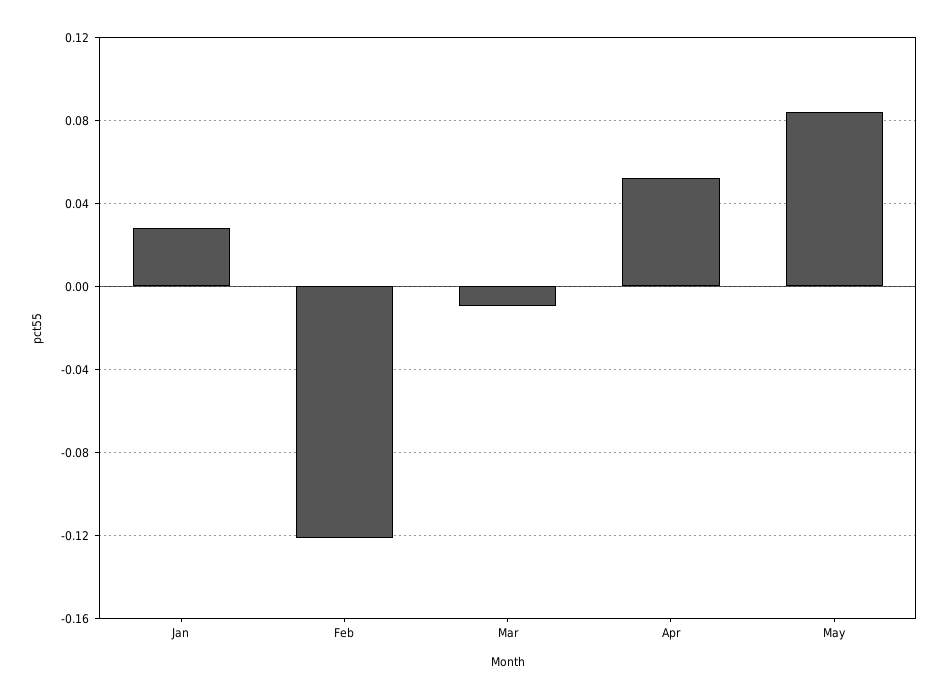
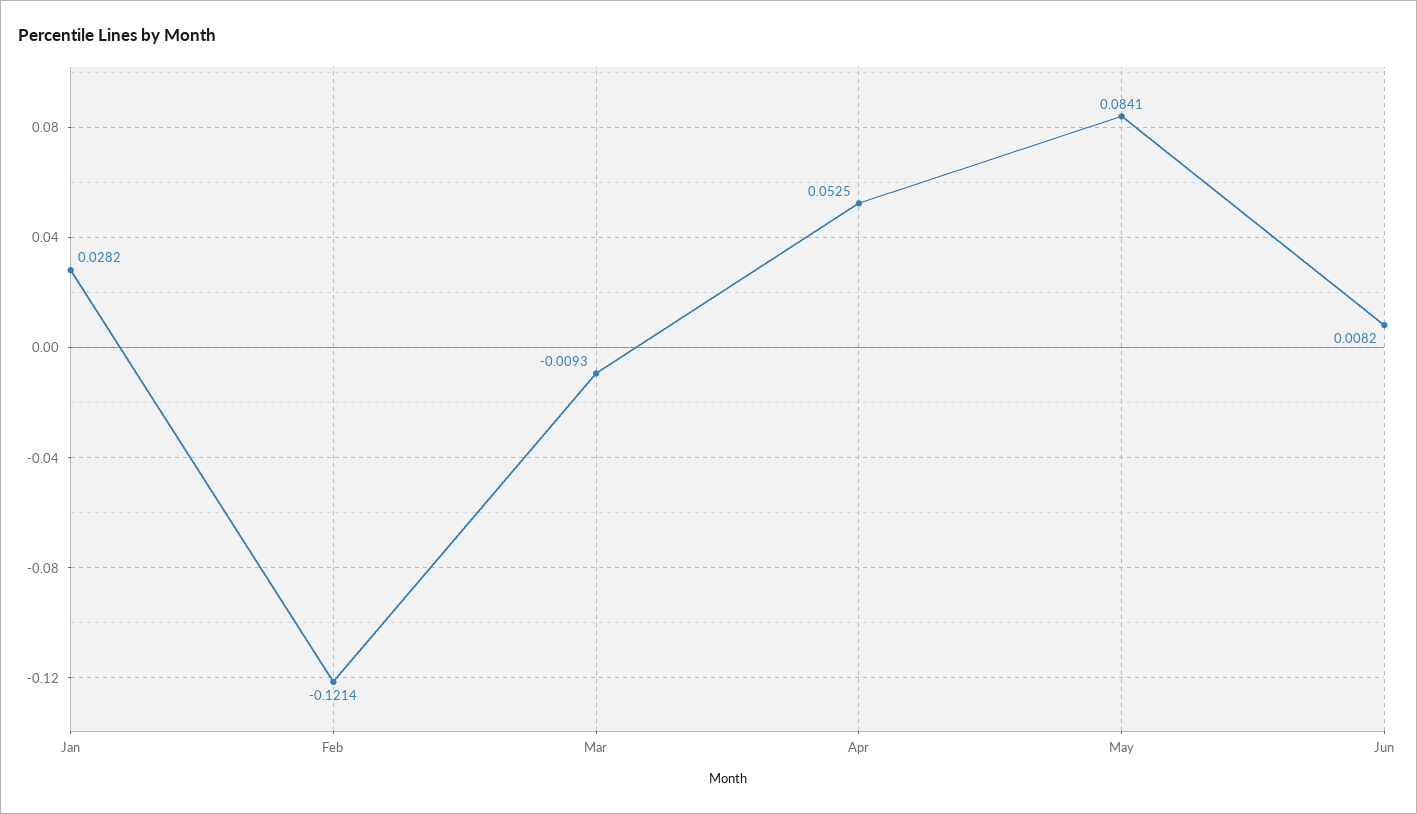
Jun: none -> 0.0082

